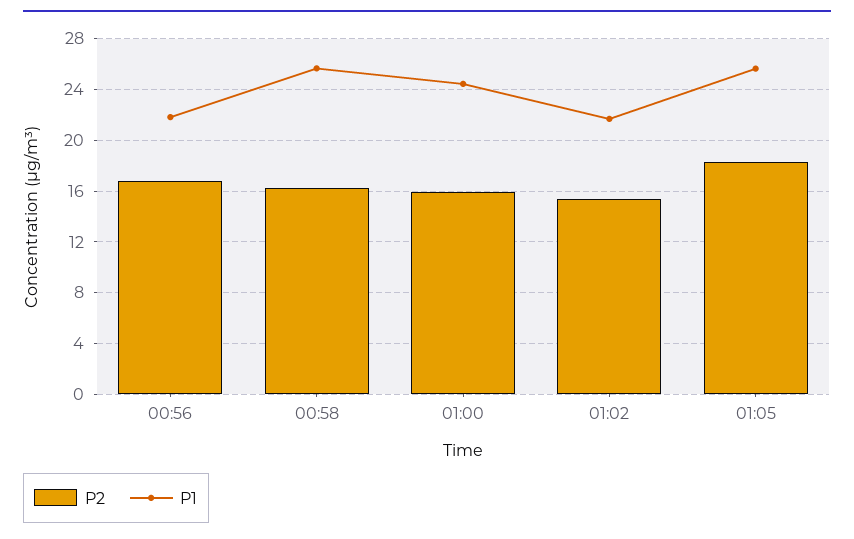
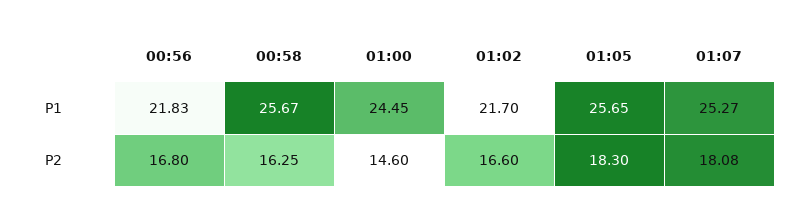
P2, 01:00: 16 -> 14.6
P2, 01:02: 15.5 -> 16.6
P1, 01:07: none -> 25.27
P2, 01:07: none -> 18.08

